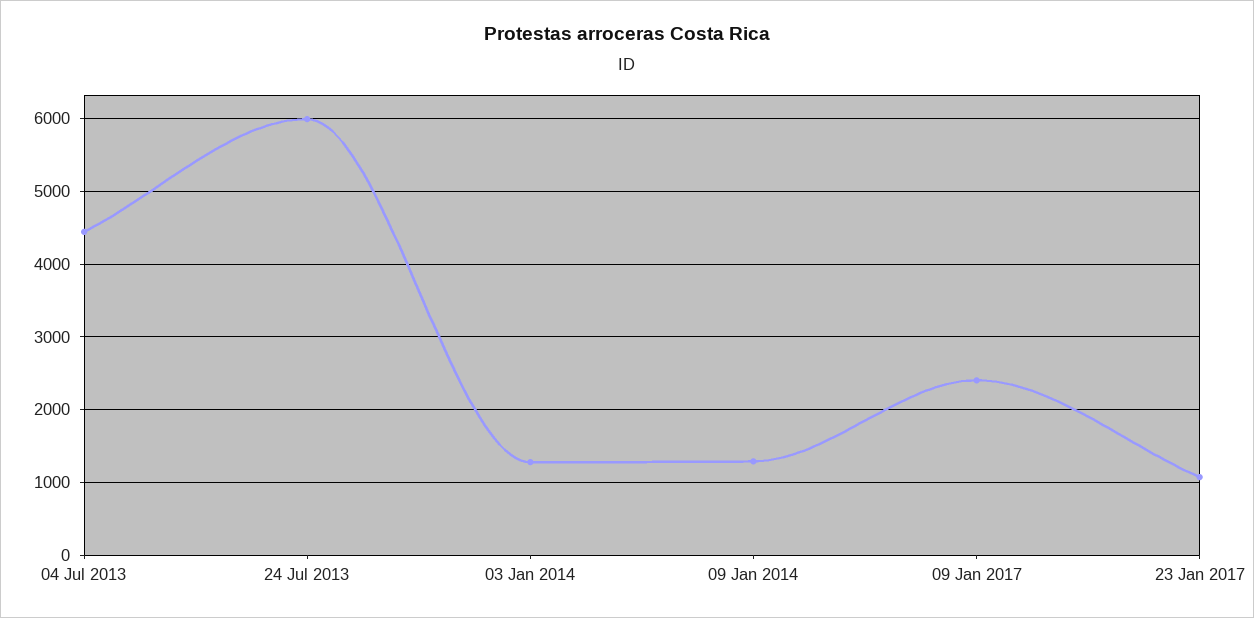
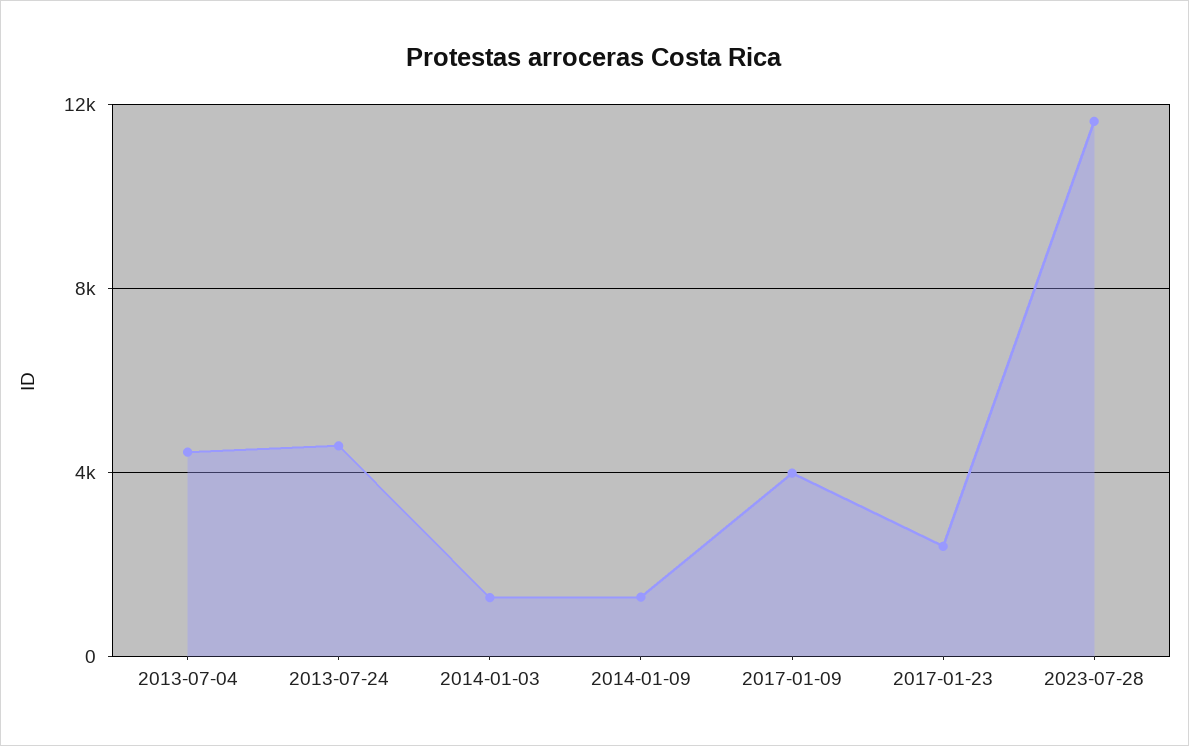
24 Jul 2013: 6000 -> 4500
09 Jan 2017: 2400 -> 4000
23 Jan 2017: 1100 -> 2500
2023-07-28: none -> 11500

